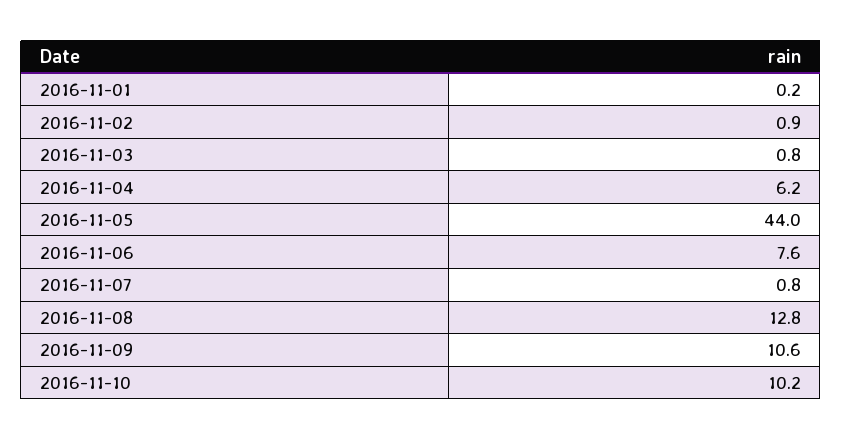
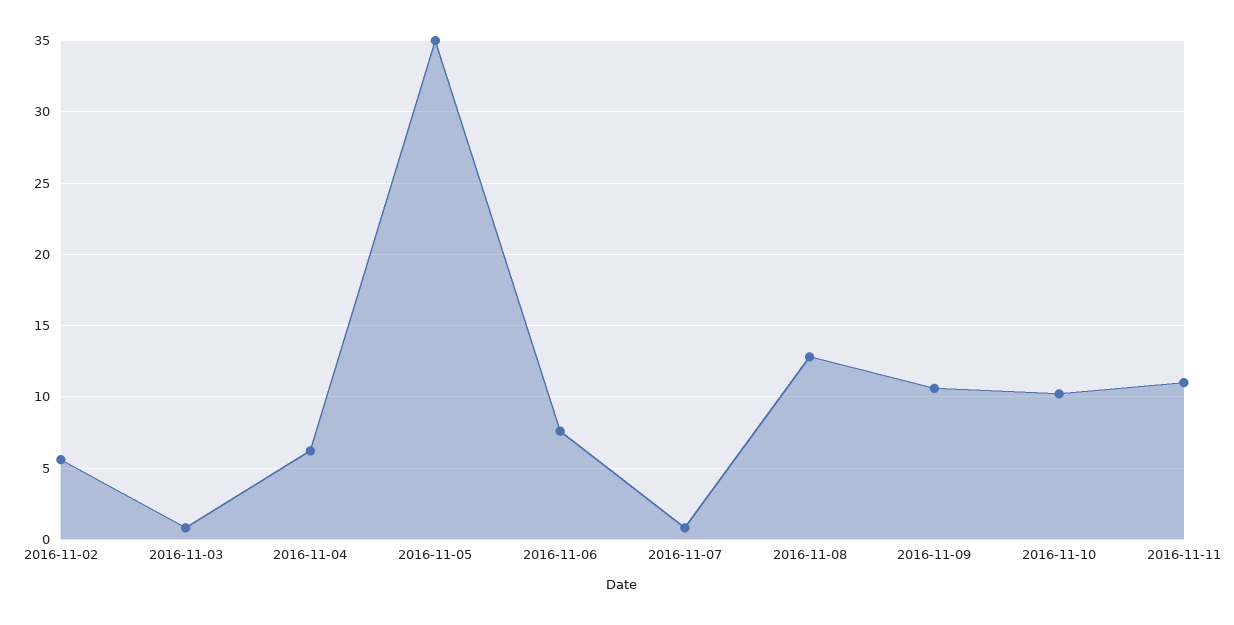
2016-11-01: 0.2 -> none
2016-11-02: 0.9 -> 5.5
2016-11-05: 44 -> 35
2016-11-11: none -> 11

